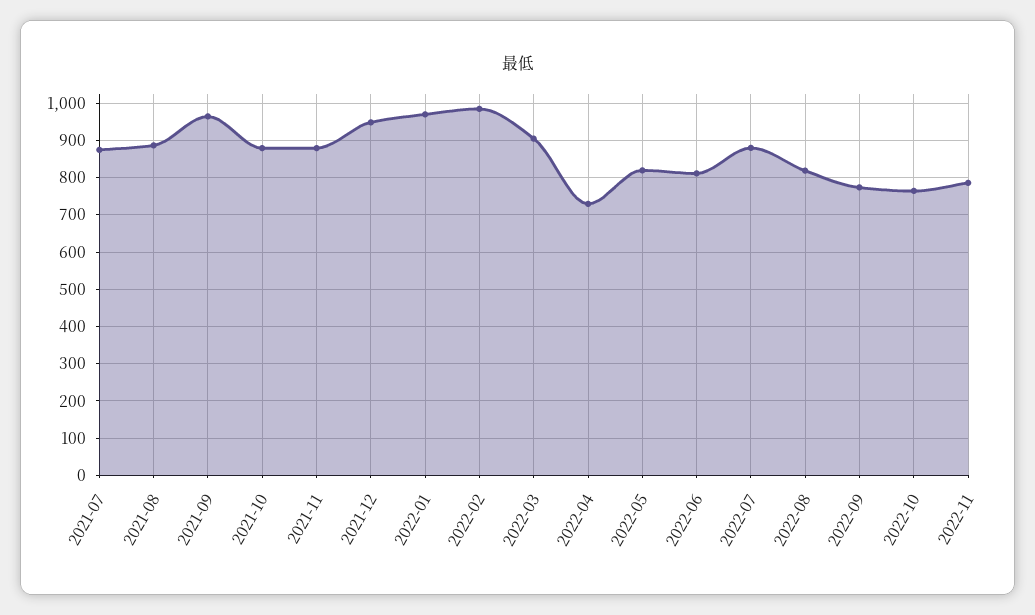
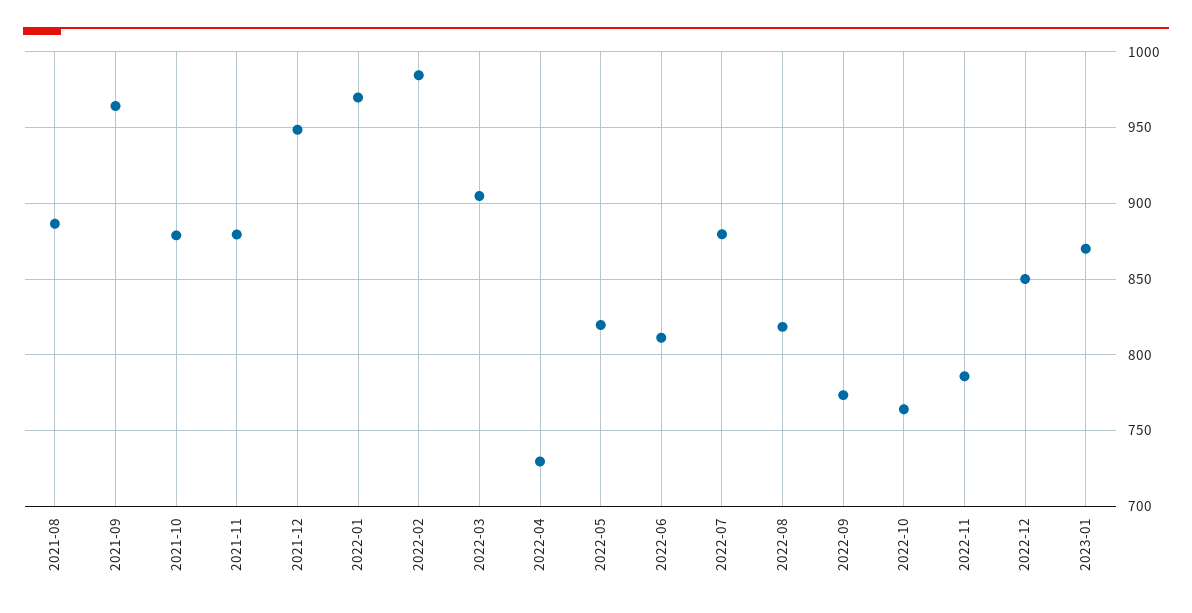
2021-07: 880 -> none
2022-12: none -> 850
2023-01: none -> 870

